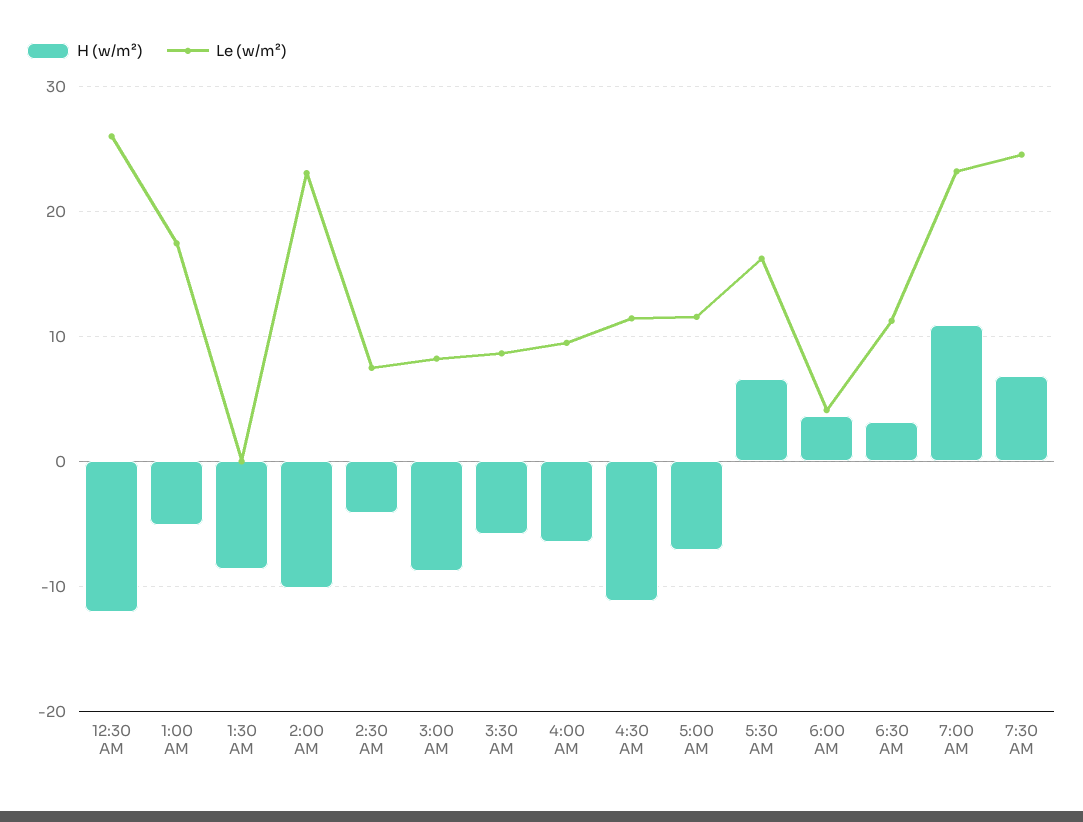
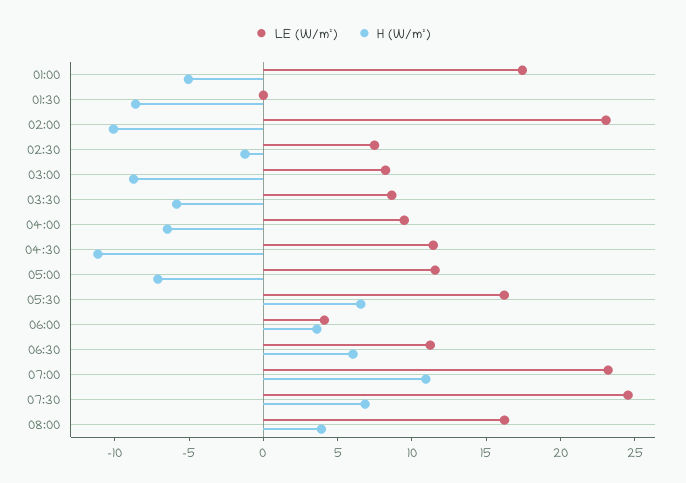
H (w/m²), 12:30 AM: -12 -> none
Le (w/m²), 12:30 AM: 26 -> none
H (w/m²), 2:30 AM: -4 -> -1
H (w/m²), 6:30 AM: 3 -> 6
Le (w/m²), 08:00: none -> 16
H (w/m²), 08:00: none -> 4

